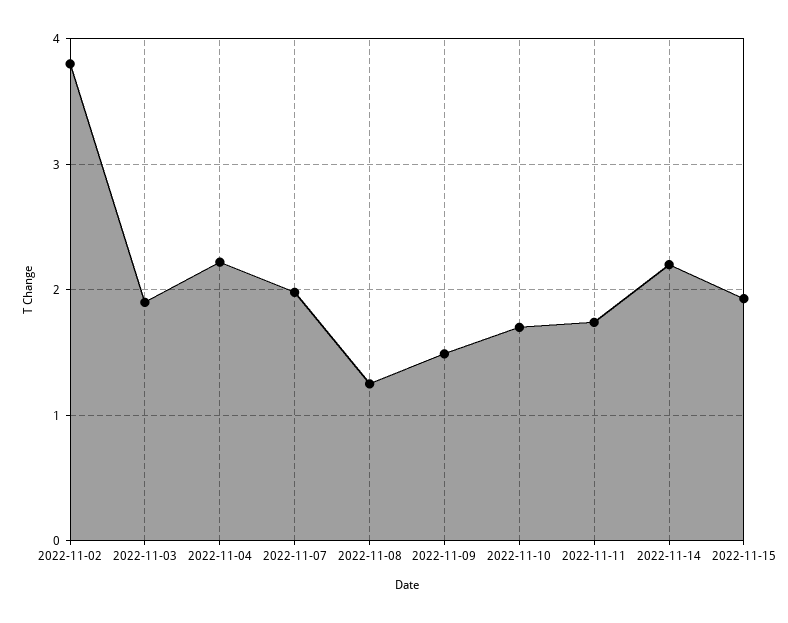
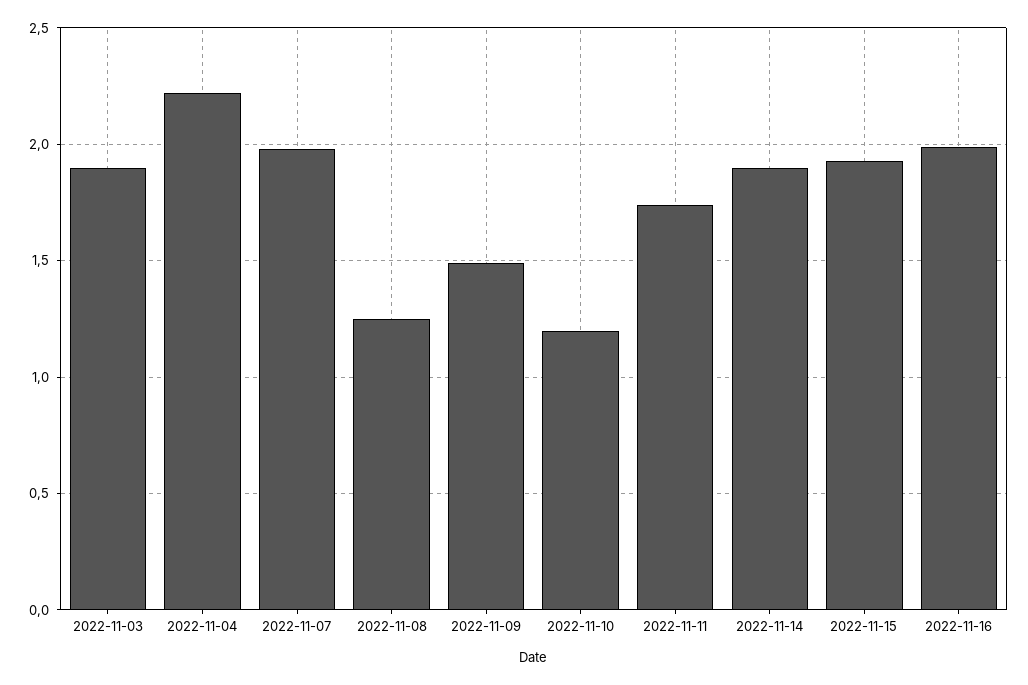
2022-11-02: 3.8 -> none
2022-11-10: 1.7 -> 1.2
2022-11-14: 2.2 -> 1.9
2022-11-16: none -> 2

